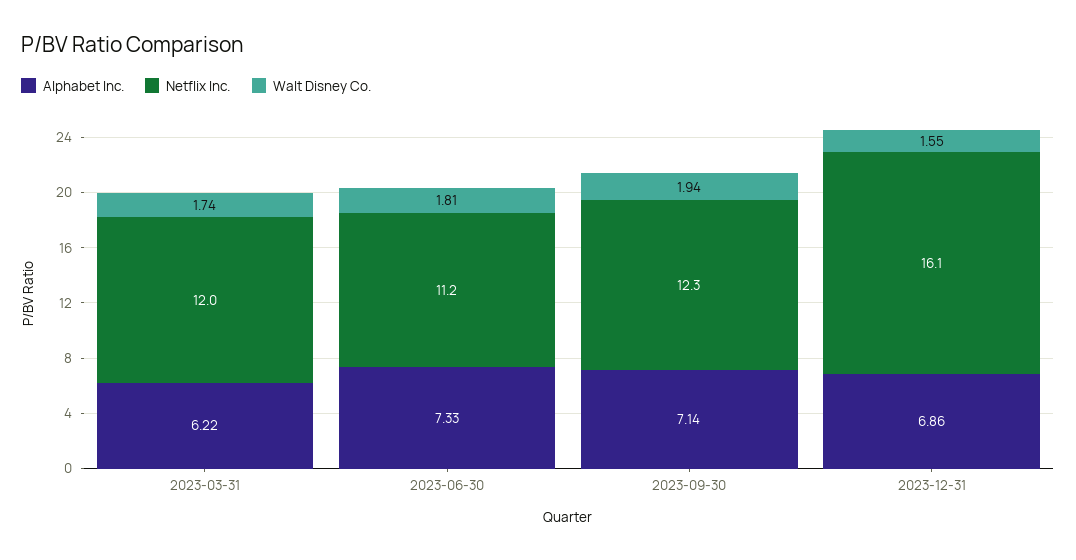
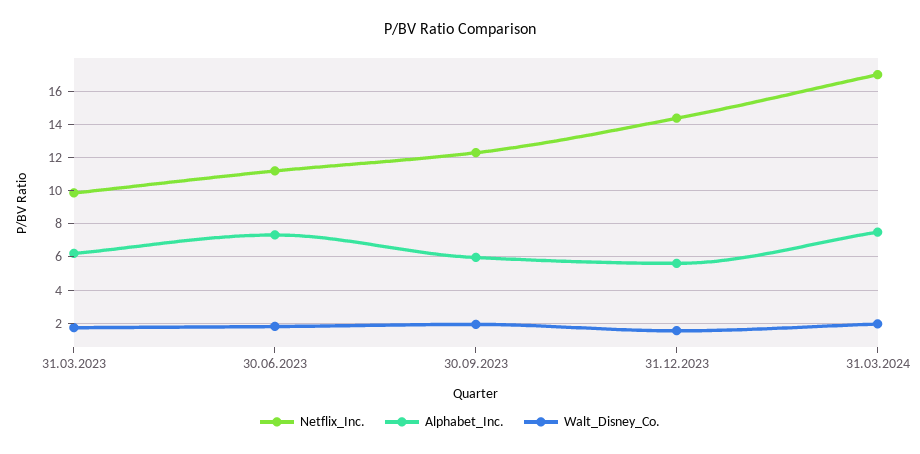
Netflix Inc., 2023-03-31: 12 -> 10
Alphabet Inc., 2023-09-30: 7.14 -> 6
Alphabet Inc., 2023-12-31: 6.86 -> 5.5
Netflix Inc., 2023-12-31: 16.1 -> 14.5
Netflix Inc., 31.03.2024: none -> 17
Alphabet Inc., 31.03.2024: none -> 7.5
Walt Disney Co., 31.03.2024: none -> 2

